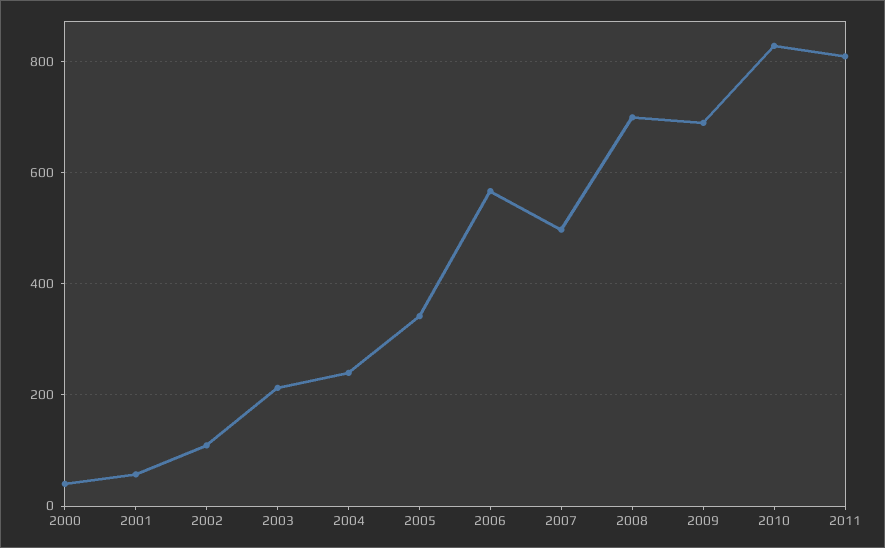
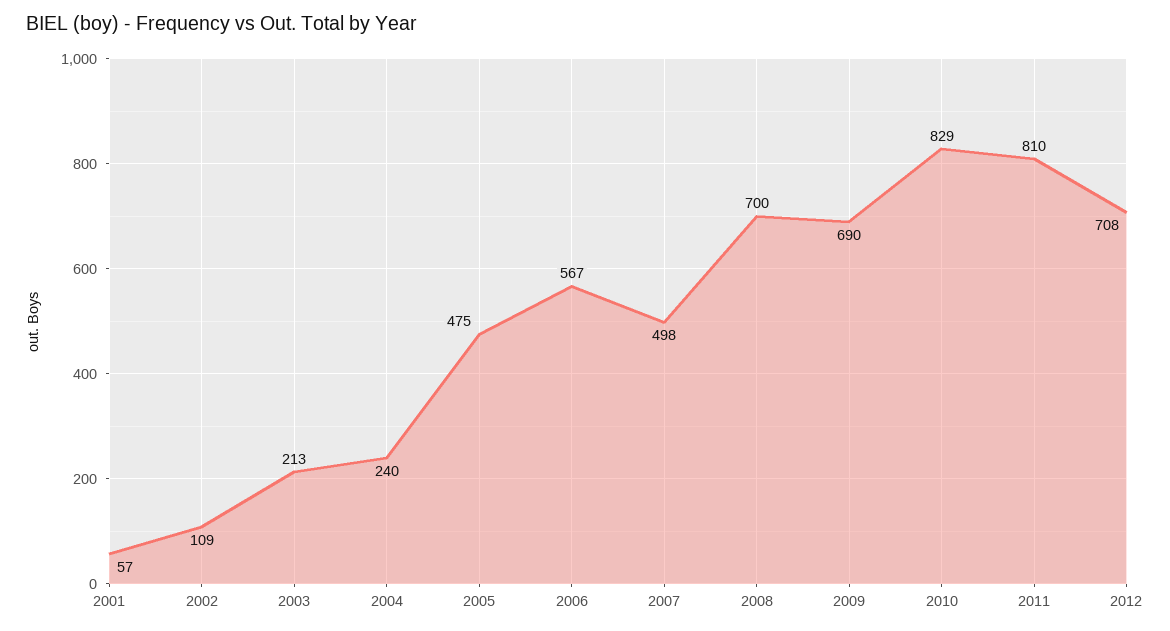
2000: 40 -> none
2005: 340 -> 475
2012: none -> 708

